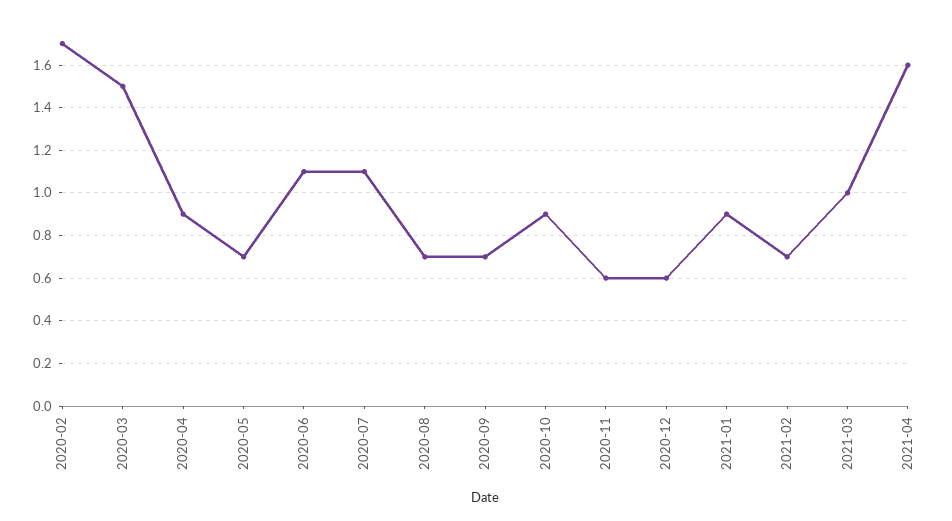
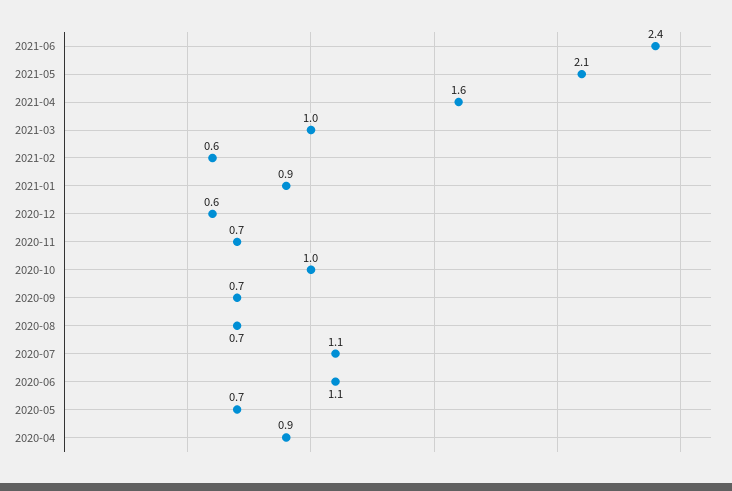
2020-02: 1.7 -> none
2020-03: 1.5 -> none
2020-10: 0.9 -> 1
2020-11: 0.6 -> 0.7
2021-02: 0.7 -> 0.6
2021-06: none -> 2.4
2021-05: none -> 2.1

